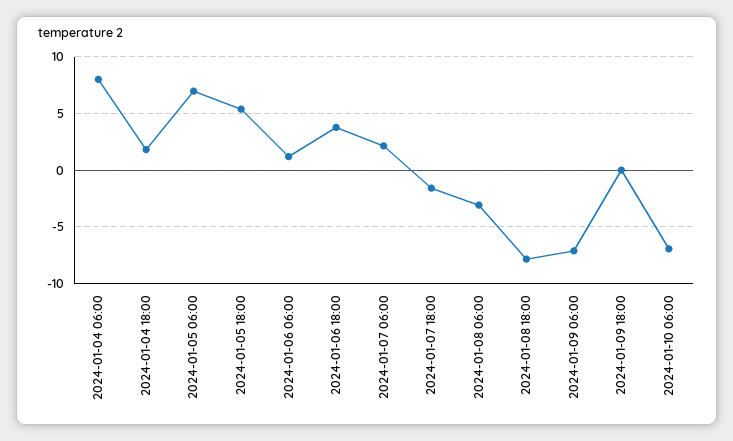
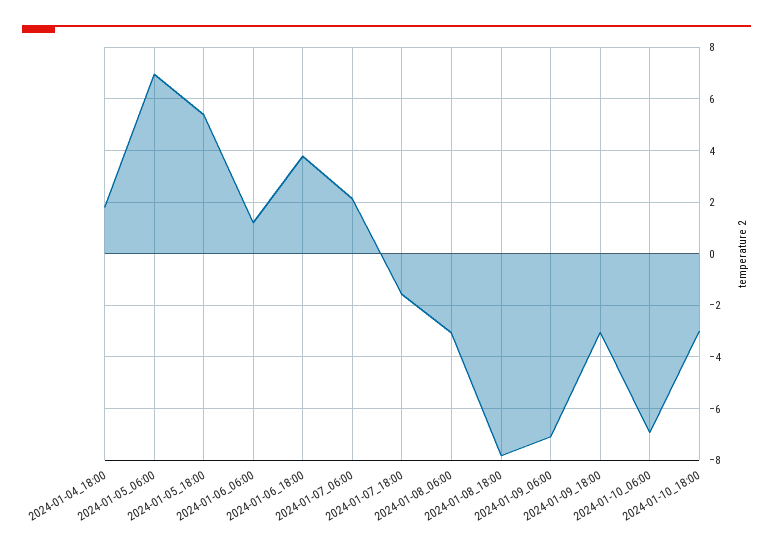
2024-01-04 06:00: 8 -> none
2024-01-09 18:00: 0 -> -3
2024-01-10_18:00: none -> -3

